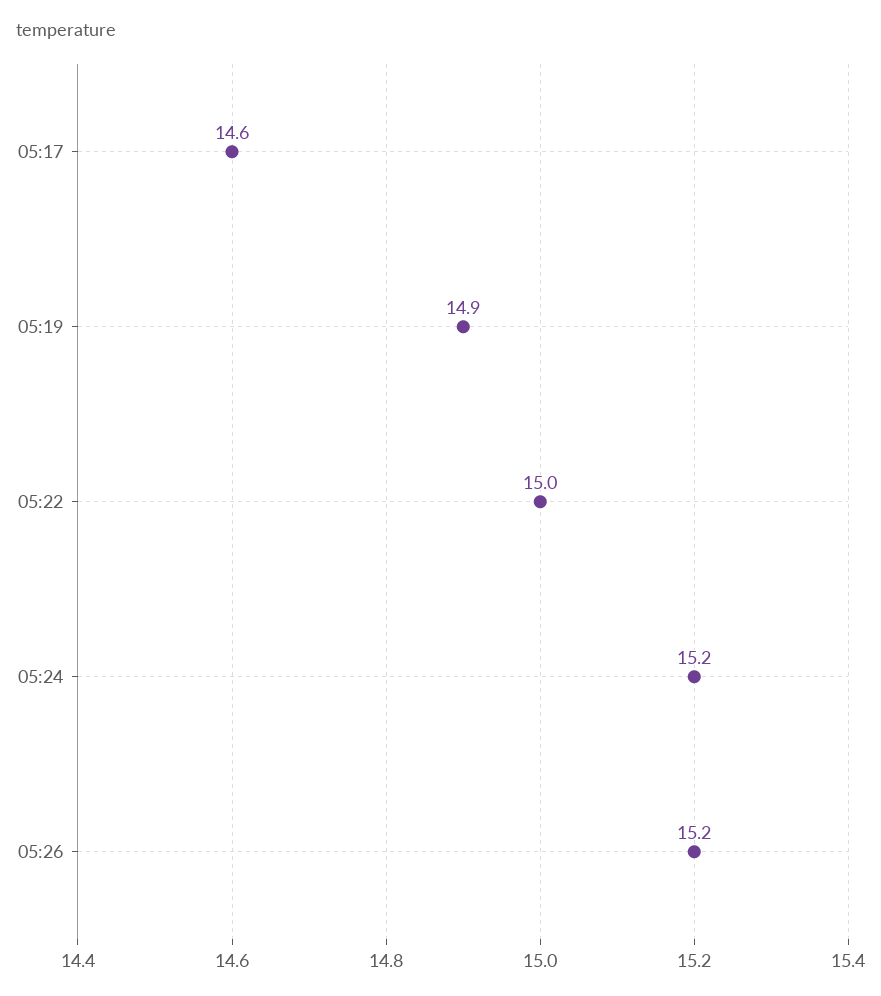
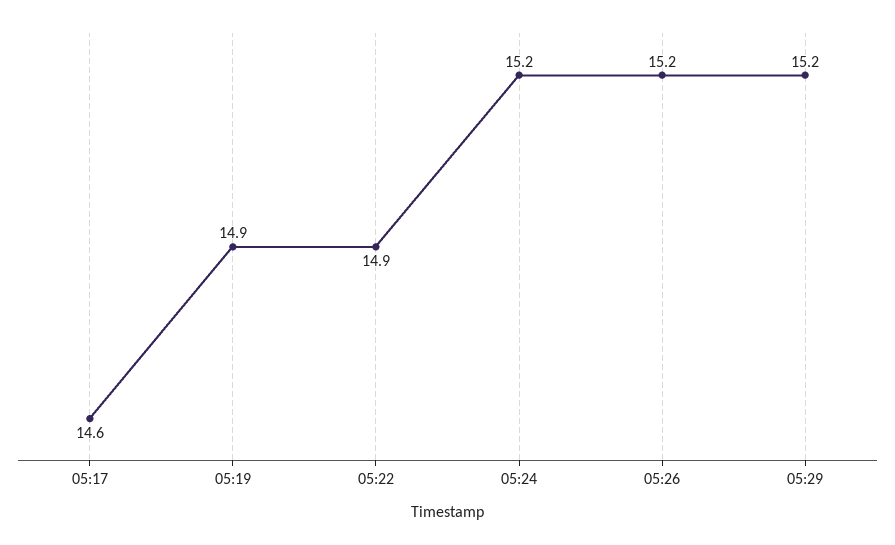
05:22: 15 -> 14.9
05:29: none -> 15.2

